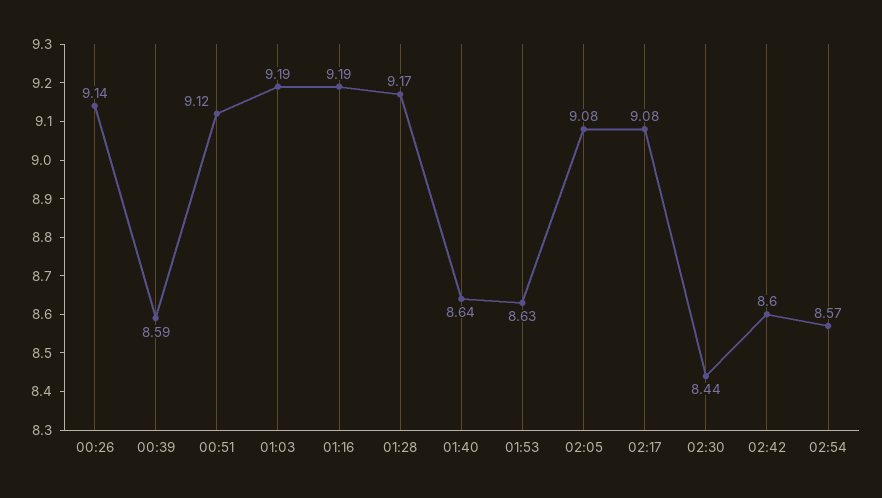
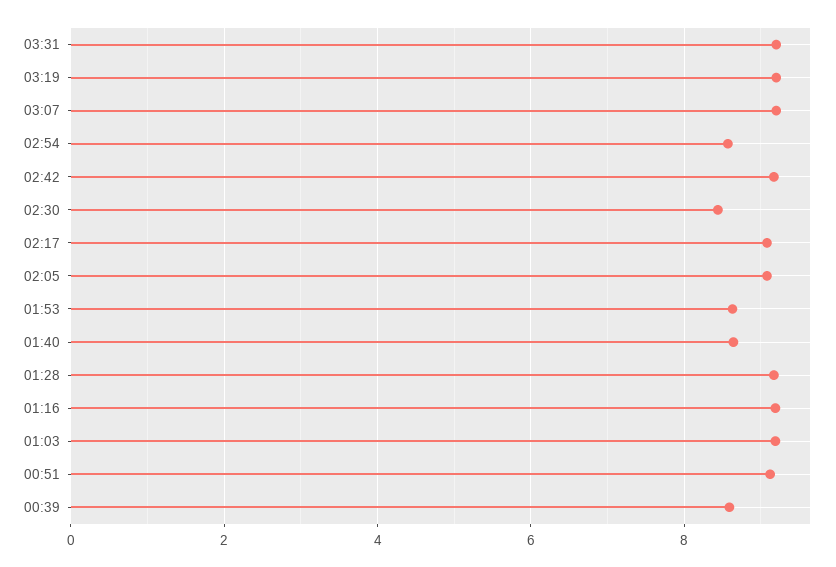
00:26: 9.14 -> none
02:42: 8.6 -> 9.2
03:31: none -> 9.2
03:19: none -> 9.2
03:07: none -> 9.2

